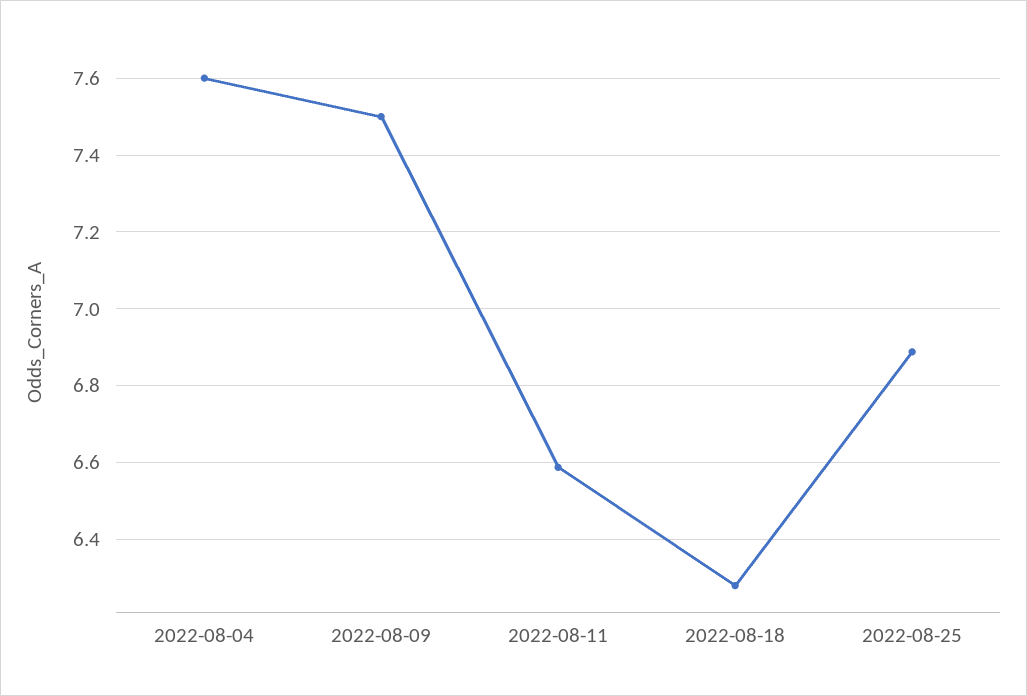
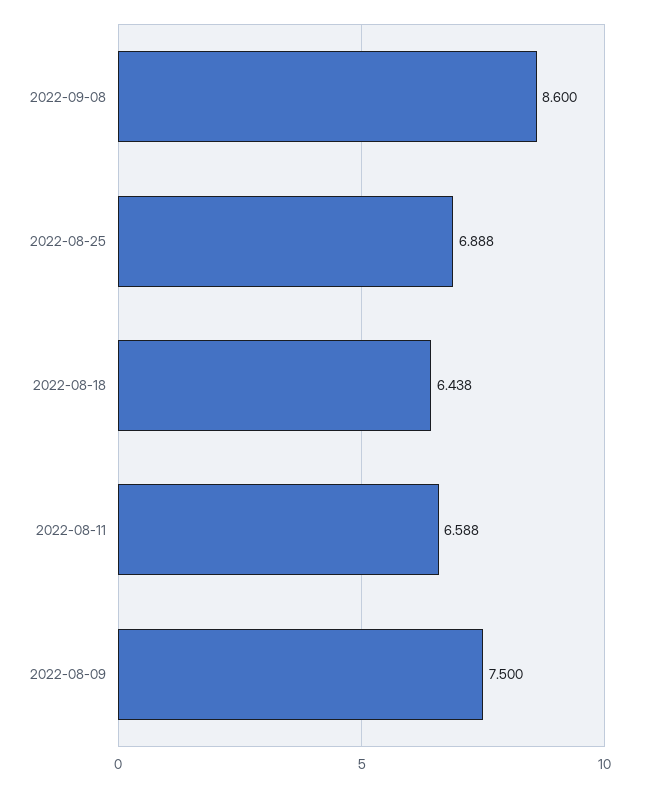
2022-08-04: 7.6 -> none
2022-08-18: 6.28 -> 6.438
2022-09-08: none -> 8.6

